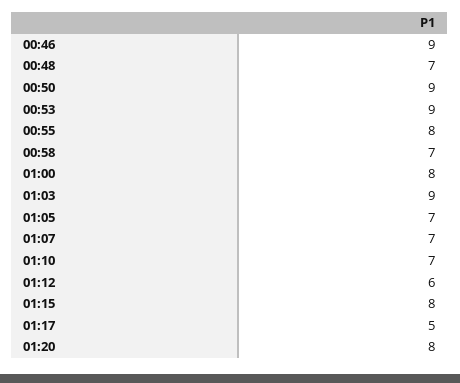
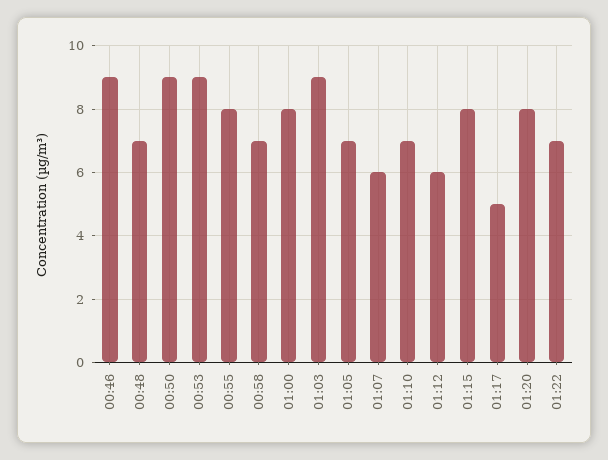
01:07: 7 -> 6
01:22: none -> 7

